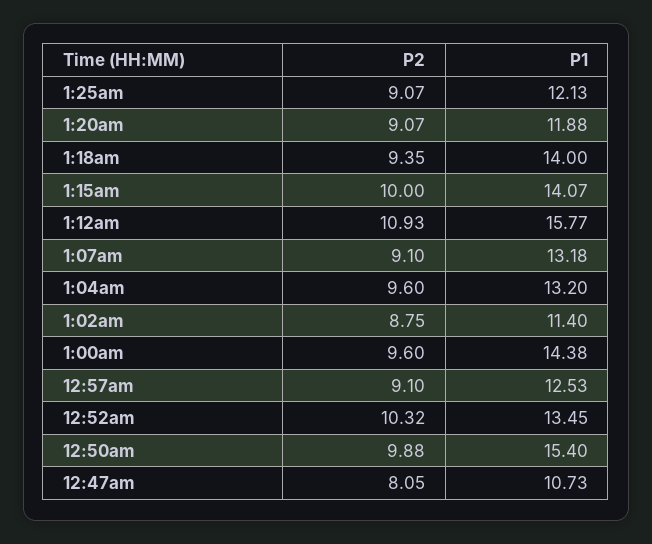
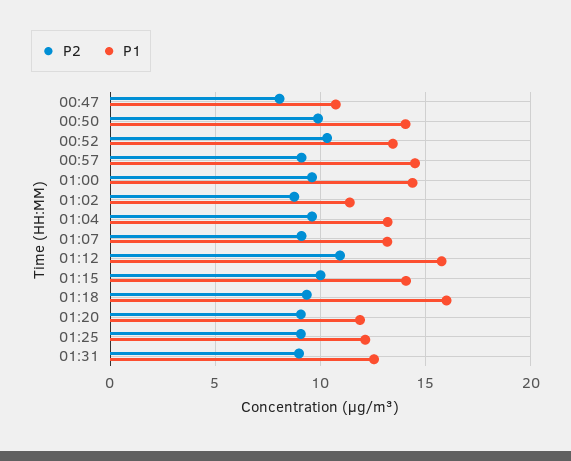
P1, 1:18am: 14 -> 16
P1, 12:57am: 12.53 -> 14.5
P1, 12:50am: 15.4 -> 14
P2, 01:31: none -> 9
P1, 01:31: none -> 12.5

